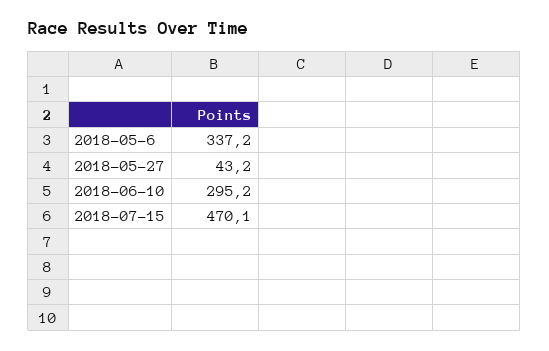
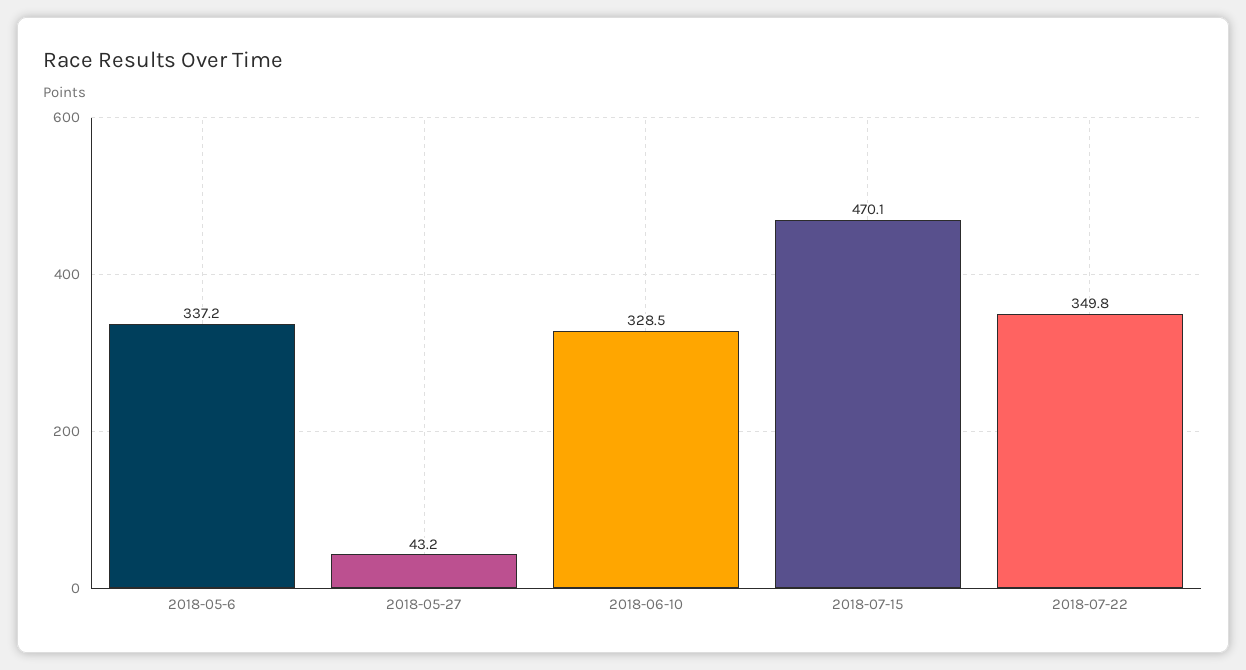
2018-06-10: 295.2 -> 328.5
2018-07-22: none -> 349.8

